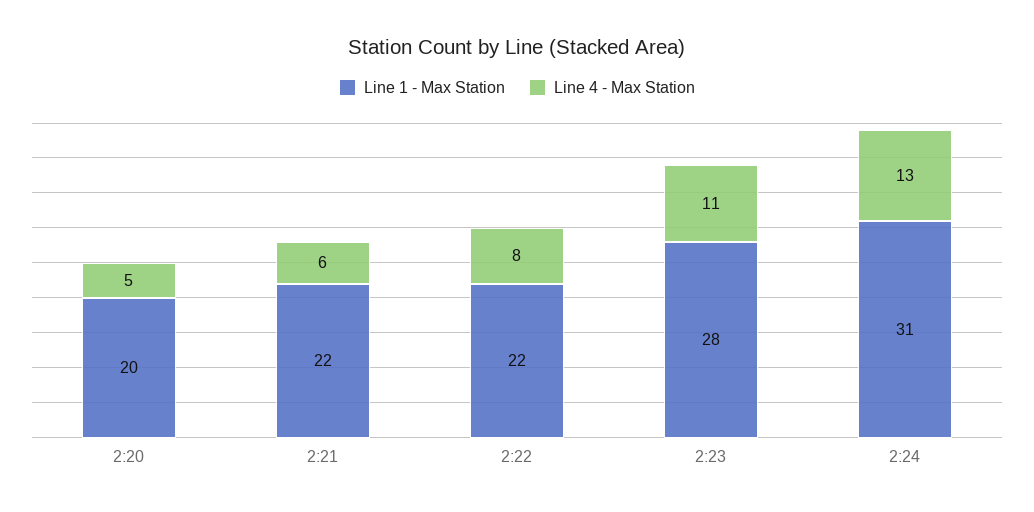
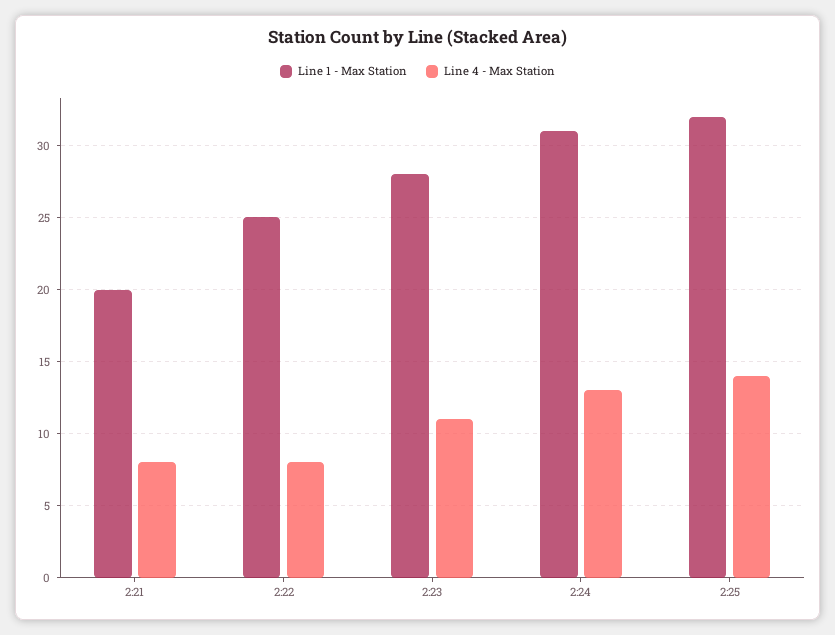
Line 1 - Max Station, 2:20: 20 -> none
Line 4 - Max Station, 2:20: 5 -> none
Line 1 - Max Station, 2:21: 22 -> 20
Line 4 - Max Station, 2:21: 6 -> 8
Line 1 - Max Station, 2:22: 22 -> 25
Line 1 - Max Station, 2:25: none -> 32
Line 4 - Max Station, 2:25: none -> 14

